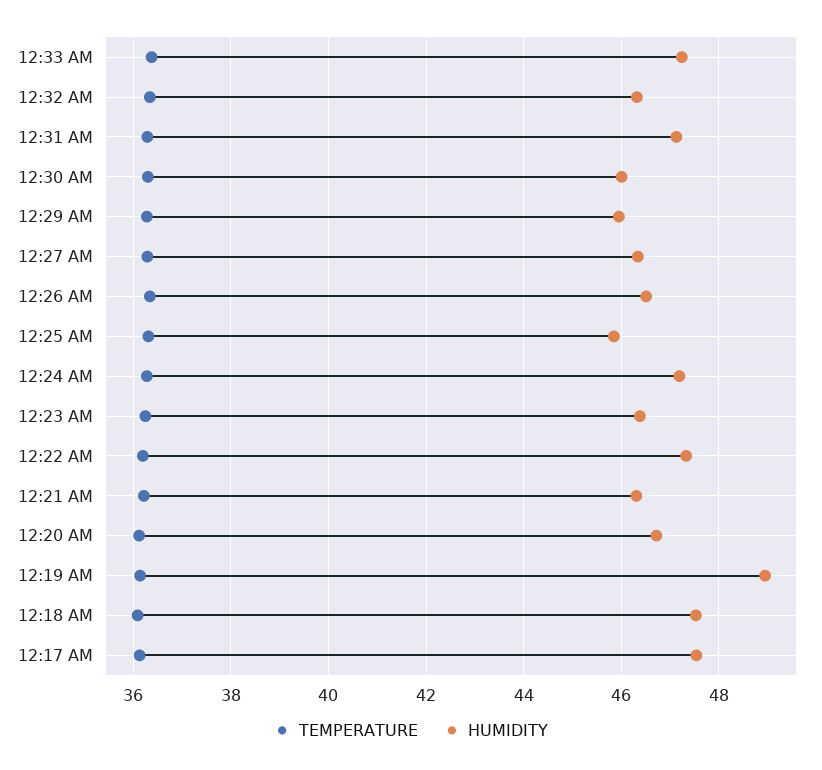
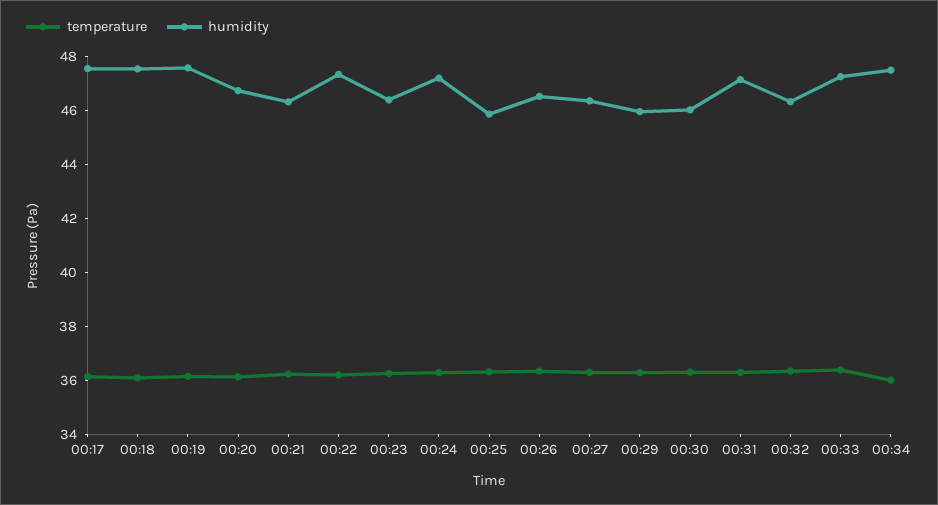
HUMIDITY, 12:19 AM: 49 -> 47.5
TEMPERATURE, 00:34: none -> 36
HUMIDITY, 00:34: none -> 47.5

